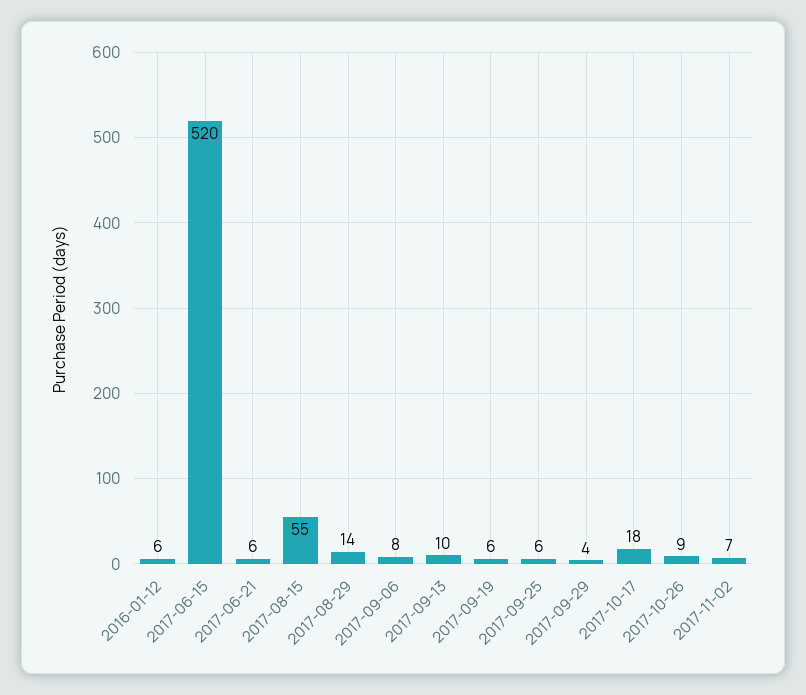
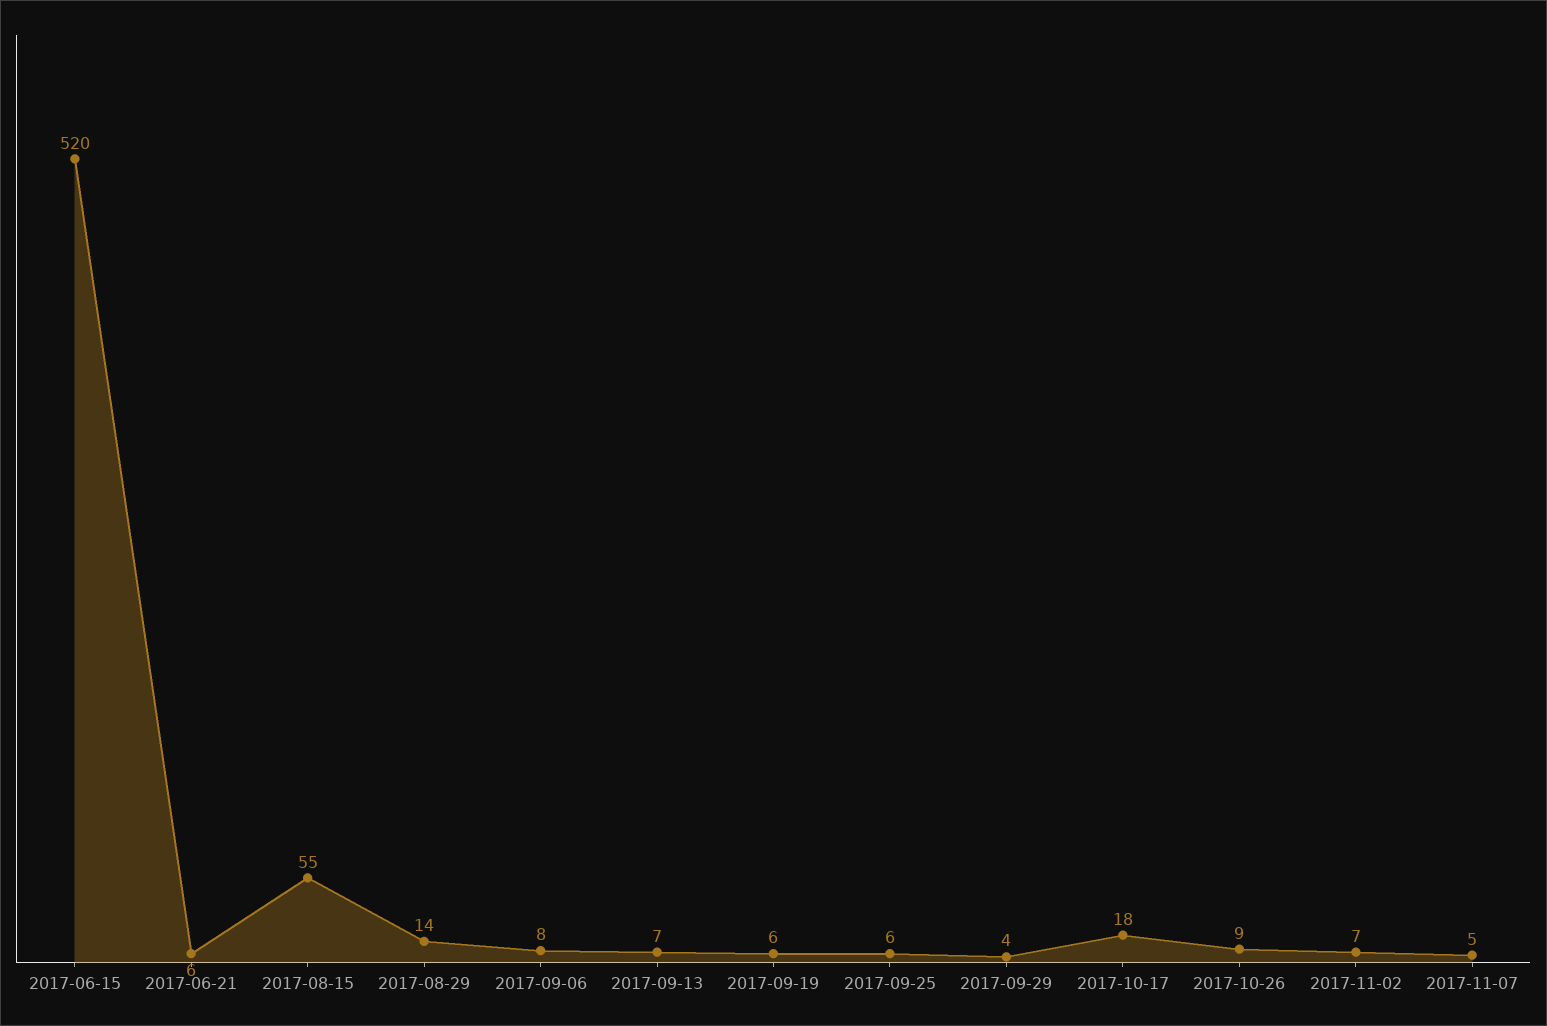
2016-01-12: 6 -> none
2017-09-13: 10 -> 7
2017-11-07: none -> 5

